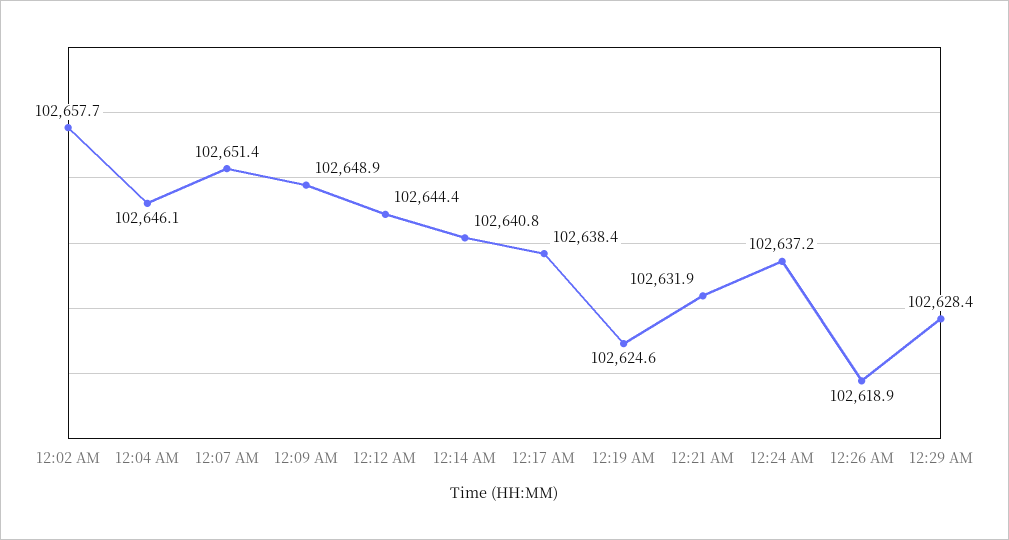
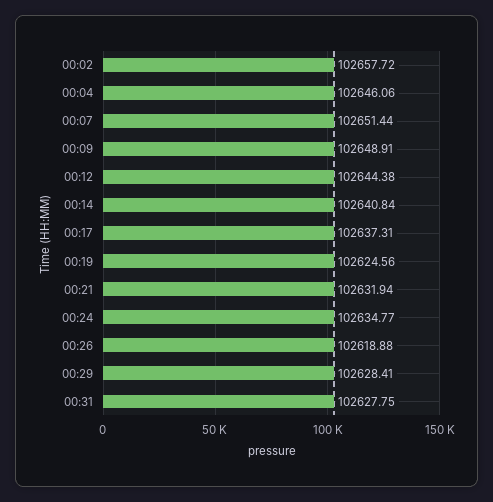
12:17 AM: 102638.4 -> 102637.31
12:24 AM: 102637.2 -> 102634.77
00:31: none -> 102627.75

